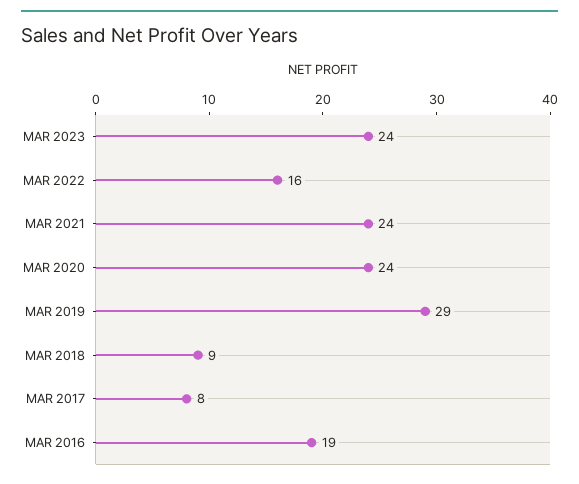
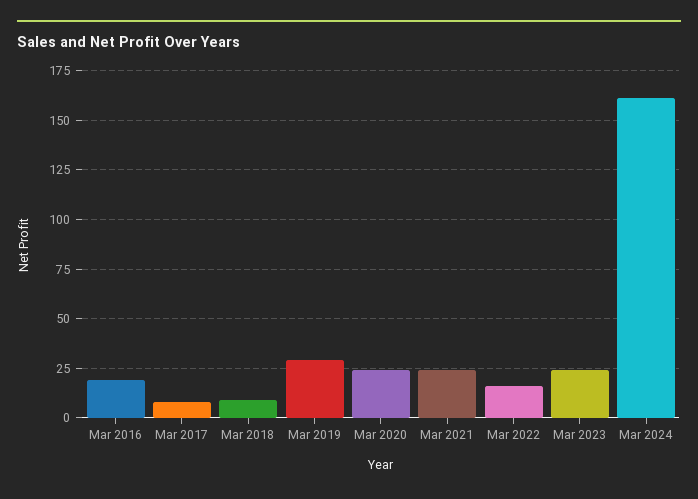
Mar 2024: none -> 160

